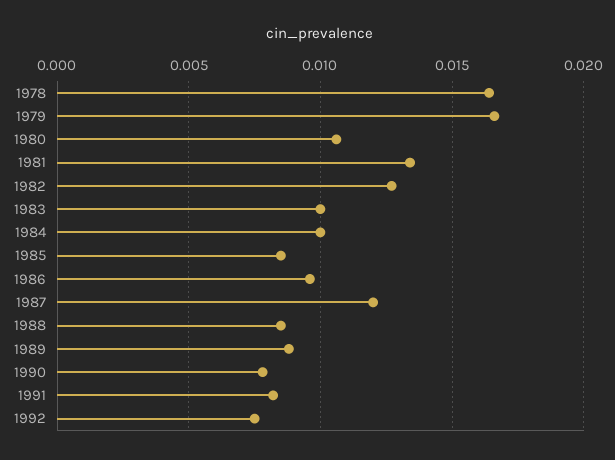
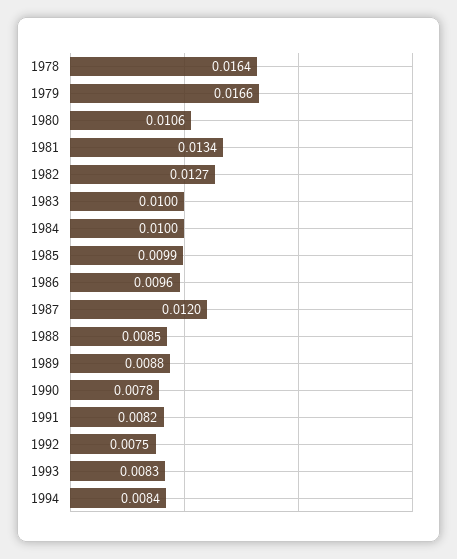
1985: 0.0085 -> 0.0099
1993: none -> 0.0083
1994: none -> 0.0084

